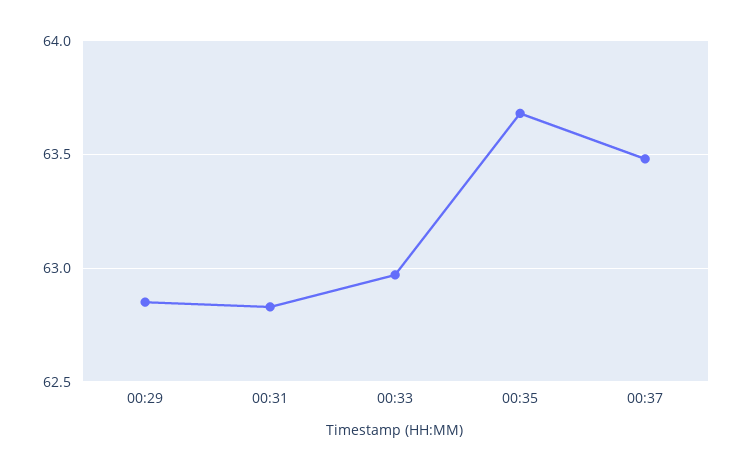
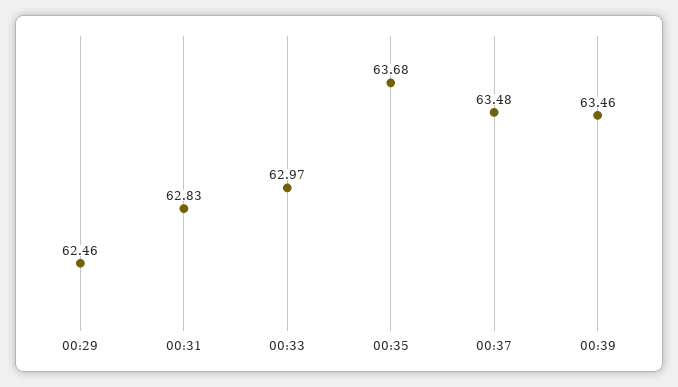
00:29: 62.85 -> 62.46
00:39: none -> 63.46

